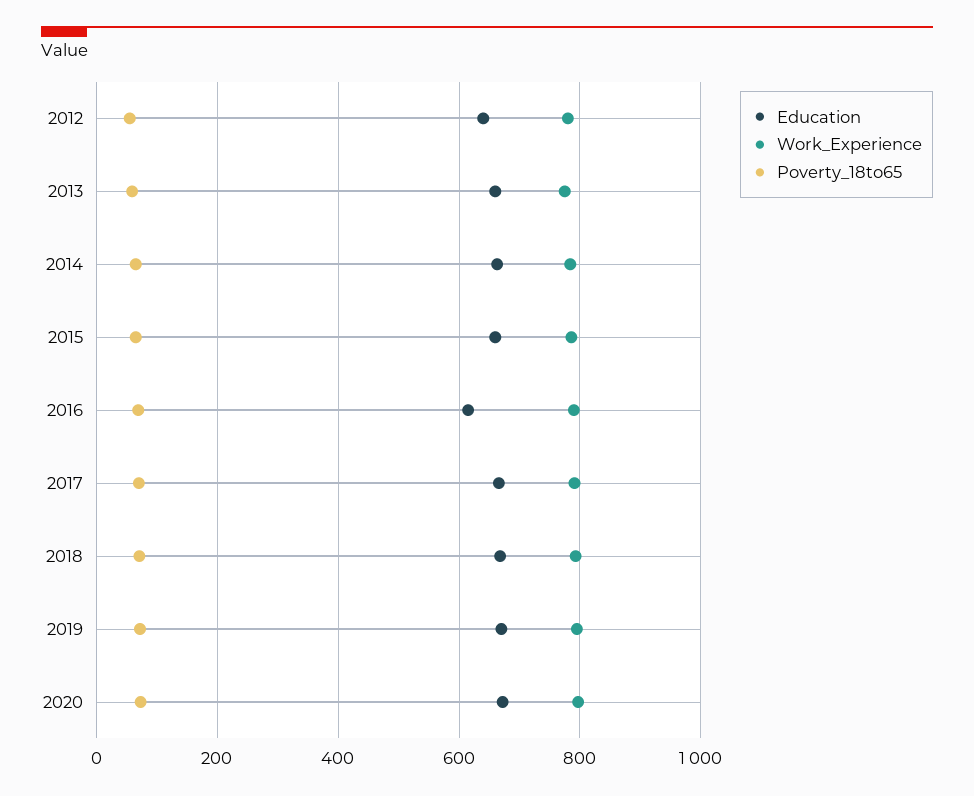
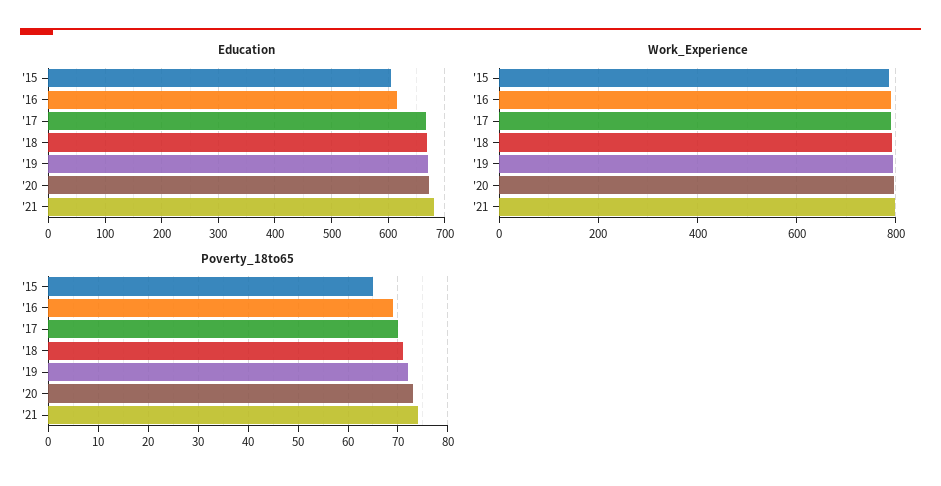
Education, 2012: 640 -> none
Work_Experience, 2012: 780 -> none
Poverty_18to65, 2012: 60 -> none
Education, 2013: 660 -> none
Work_Experience, 2013: 780 -> none
Poverty_18to65, 2013: 60 -> none
Education, 2014: 660 -> none
Work_Experience, 2014: 780 -> none
Poverty_18to65, 2014: 60 -> none
Education, 2015: 660 -> 600
Education, '21: none -> 680
Work_Experience, '21: none -> 800
Poverty_18to65, '21: none -> 75

